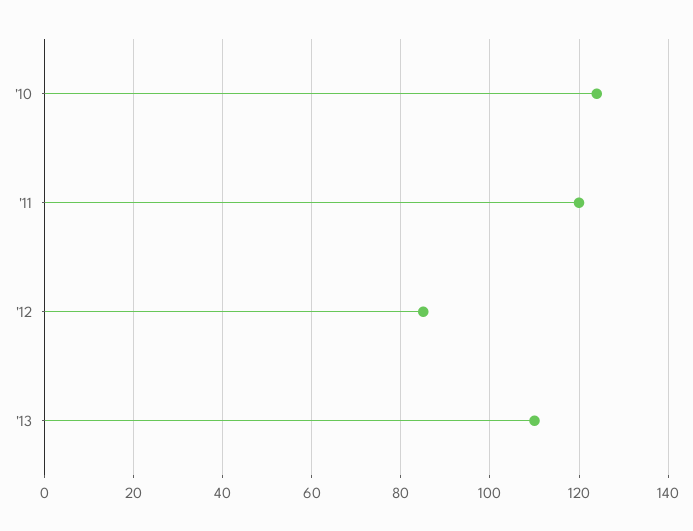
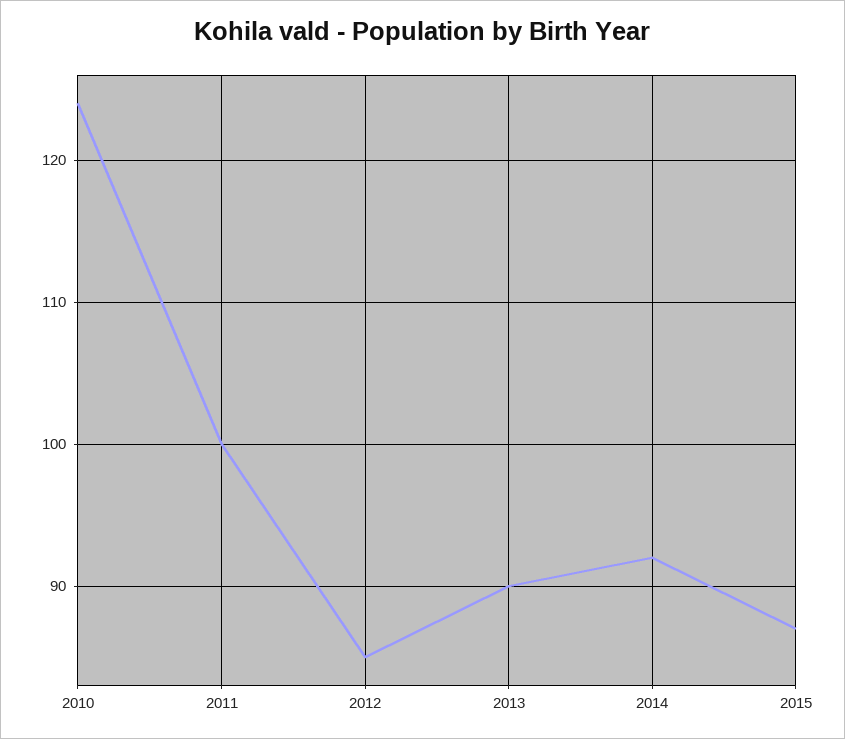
'11: 120 -> 100
'13: 110 -> 90
2014: none -> 92
2015: none -> 87

